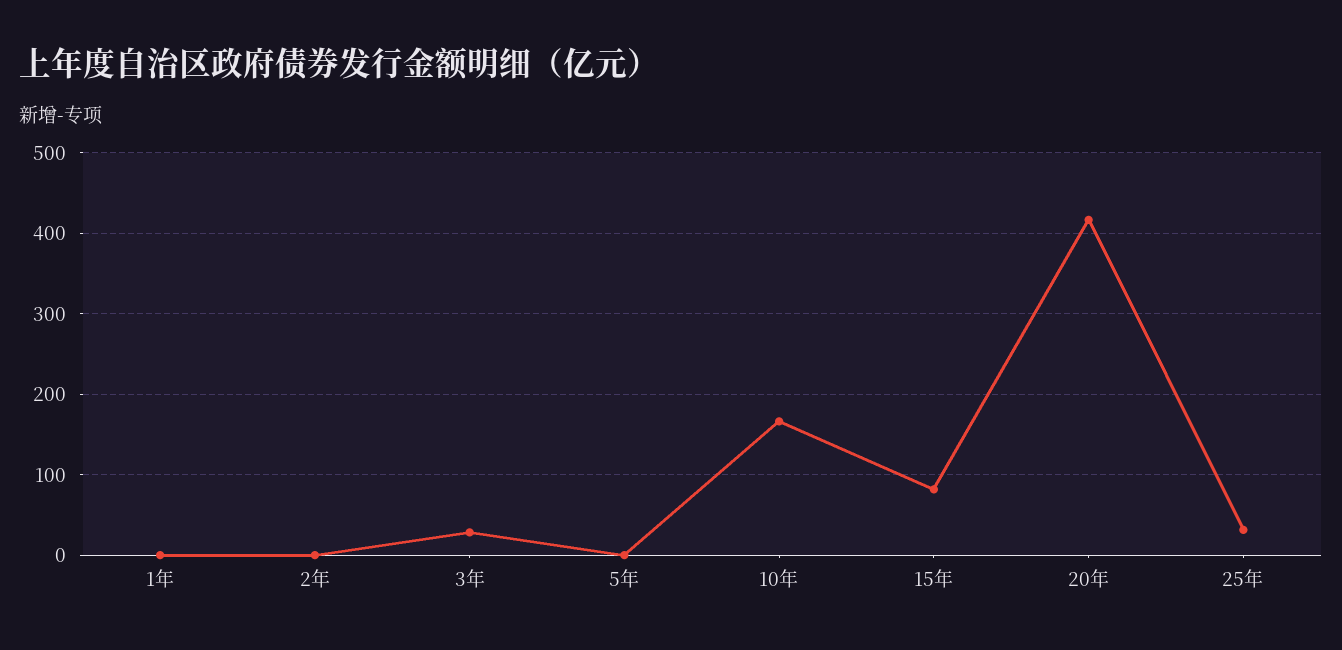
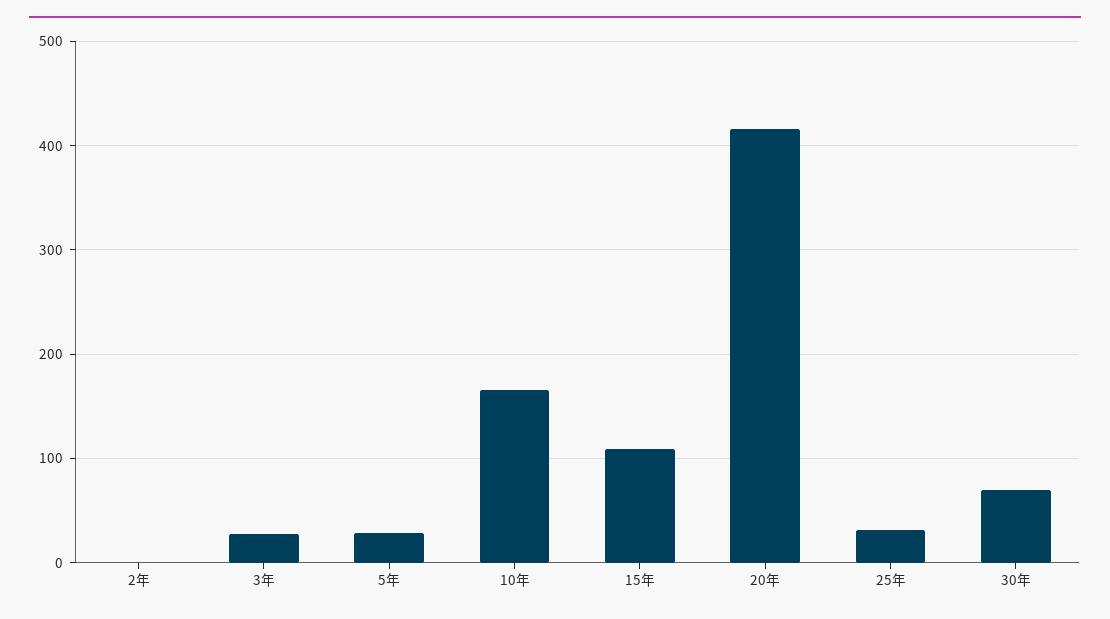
1年: 0 -> none
5年: 0 -> 30
15年: 80 -> 110
30年: none -> 70

